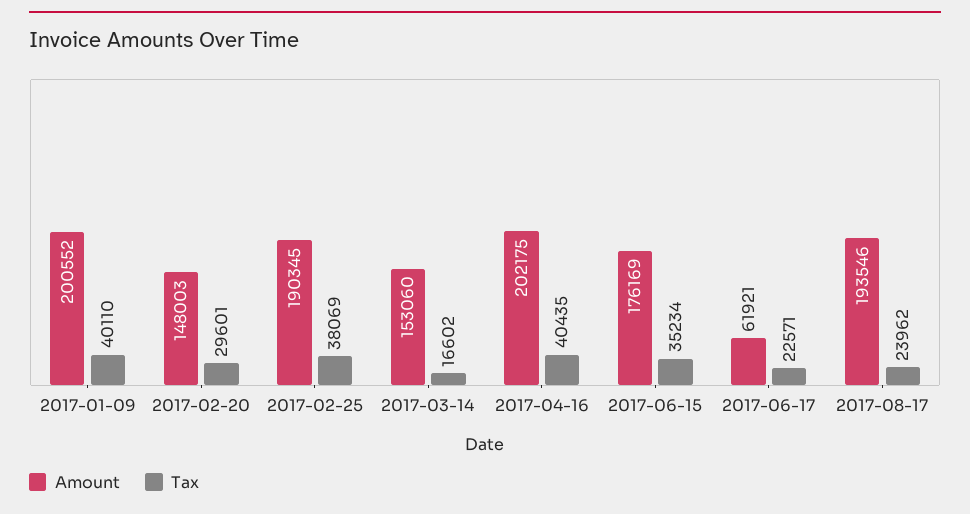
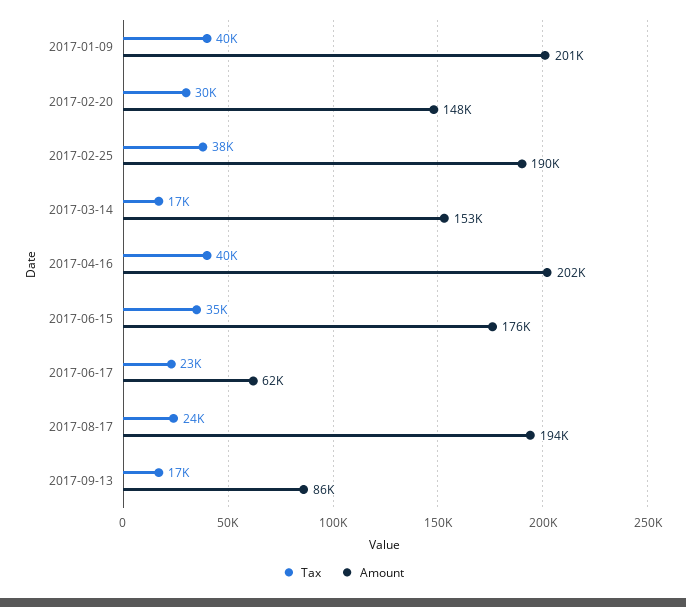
Tax, 2017-09-13: none -> 17000
Amount, 2017-09-13: none -> 86000

